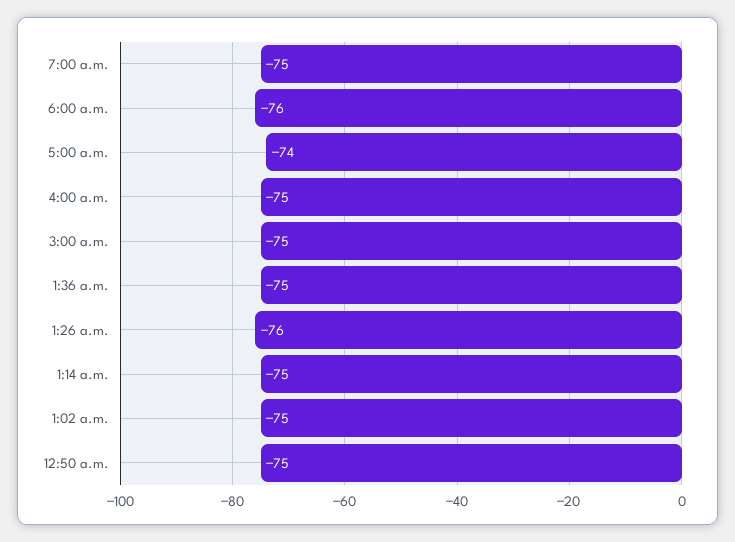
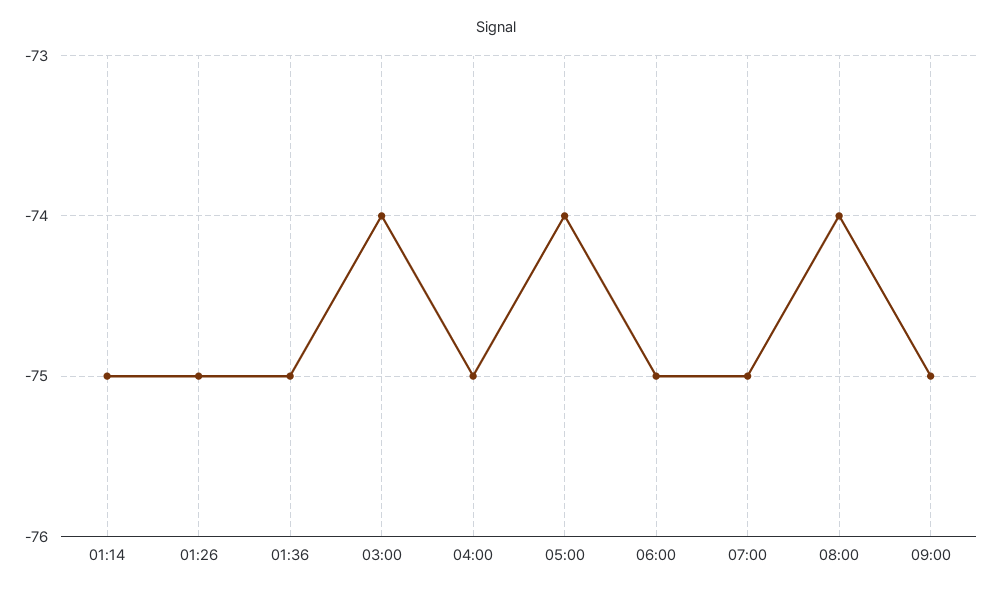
6:00 a.m.: -76 -> -75
3:00 a.m.: -75 -> -74
1:26 a.m.: -76 -> -75
1:02 a.m.: -75 -> none
12:50 a.m.: -75 -> none
08:00: none -> -74
09:00: none -> -75

